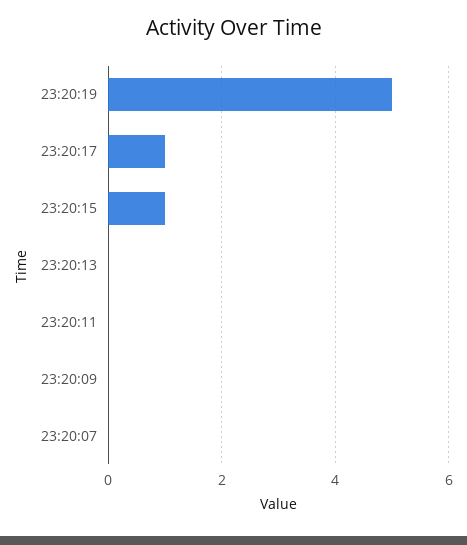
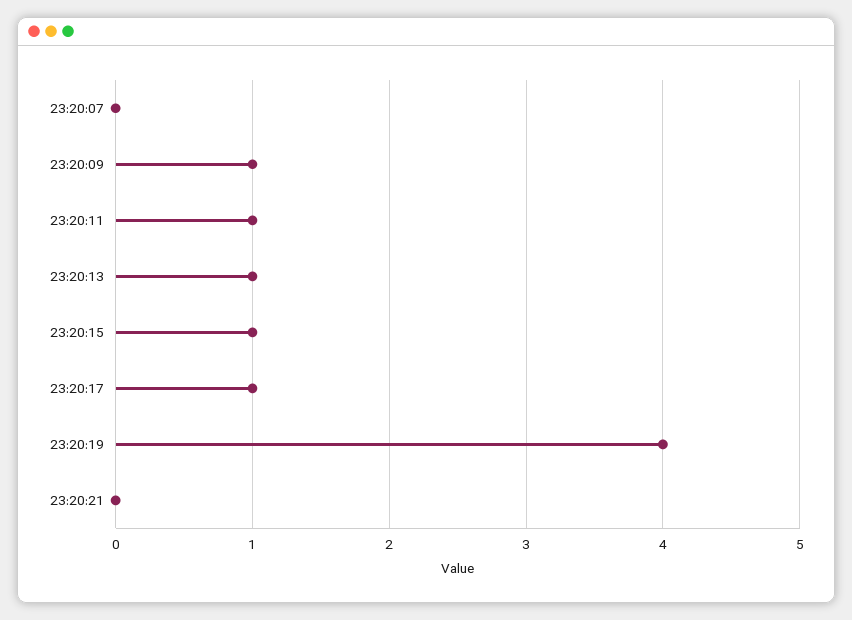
23:20:19: 5 -> 4
23:20:13: 0 -> 1
23:20:11: 0 -> 1
23:20:09: 0 -> 1
23:20:21: none -> 0

